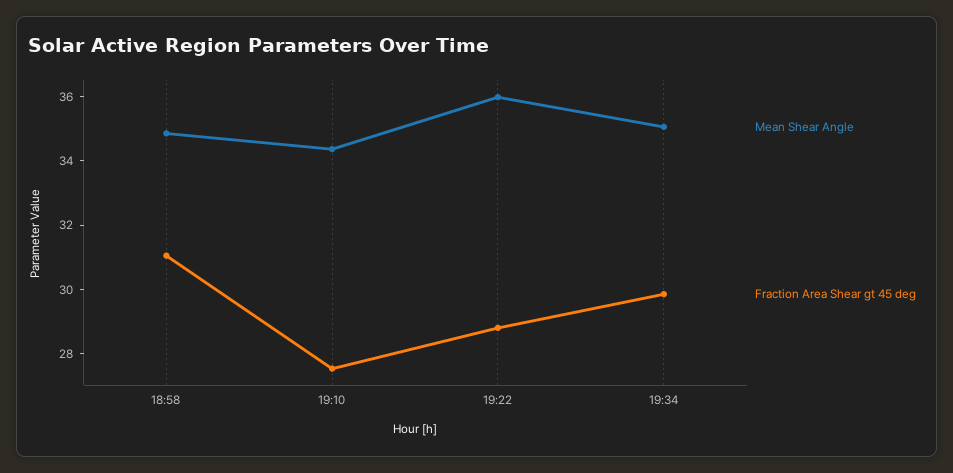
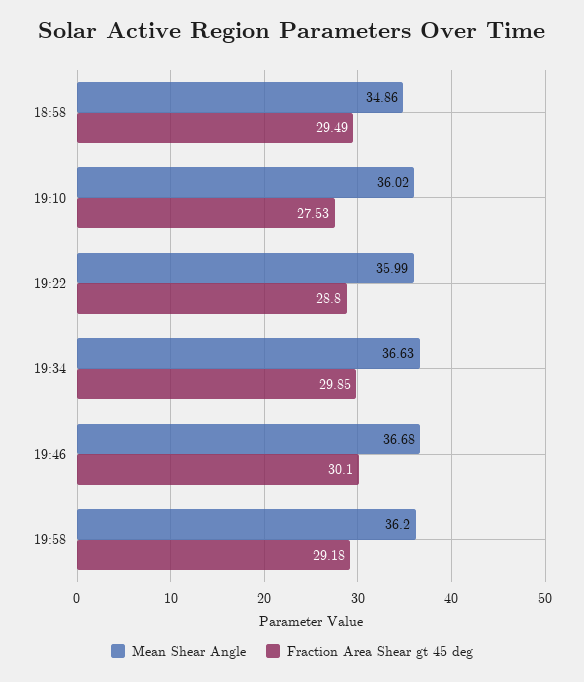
Fraction Area Shear gt 45 deg, 18:58: 31 -> 29.49
Mean Shear Angle, 19:10: 34.5 -> 36.02
Mean Shear Angle, 19:34: 35 -> 36.63
Mean Shear Angle, 19:46: none -> 36.68
Fraction Area Shear gt 45 deg, 19:46: none -> 30.1
Mean Shear Angle, 19:58: none -> 36.2
Fraction Area Shear gt 45 deg, 19:58: none -> 29.18

